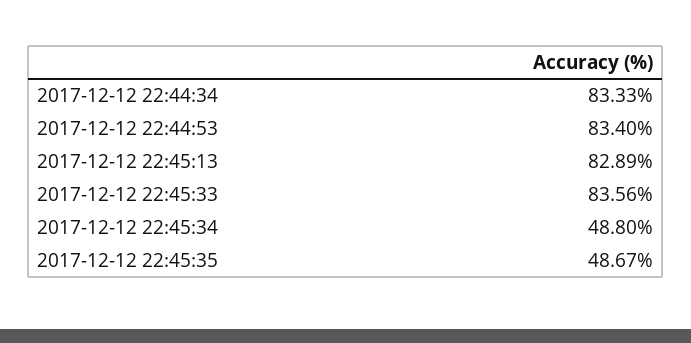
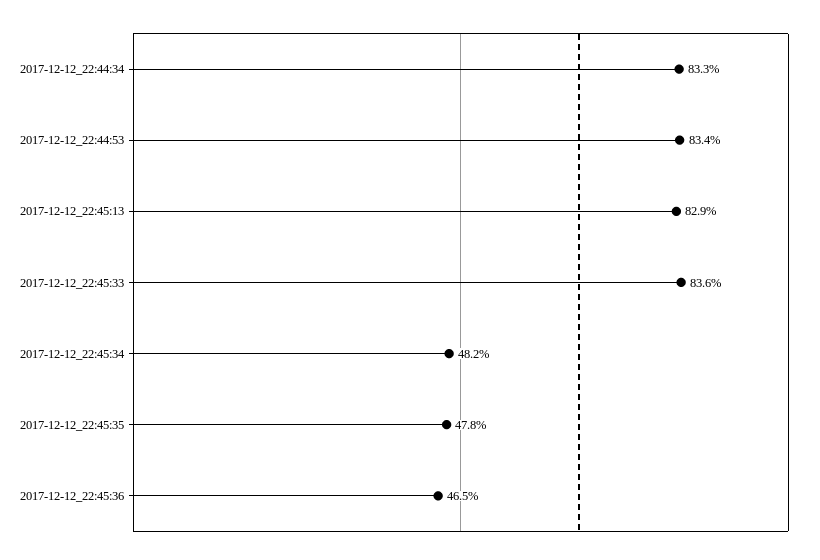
2017-12-12 22:45:34: 48.8 -> 48.2
2017-12-12 22:45:35: 48.67 -> 47.8
2017-12-12_22:45:36: none -> 46.5

